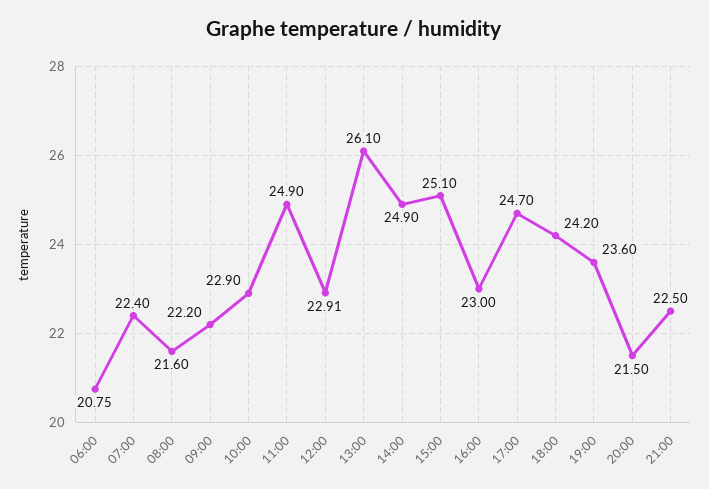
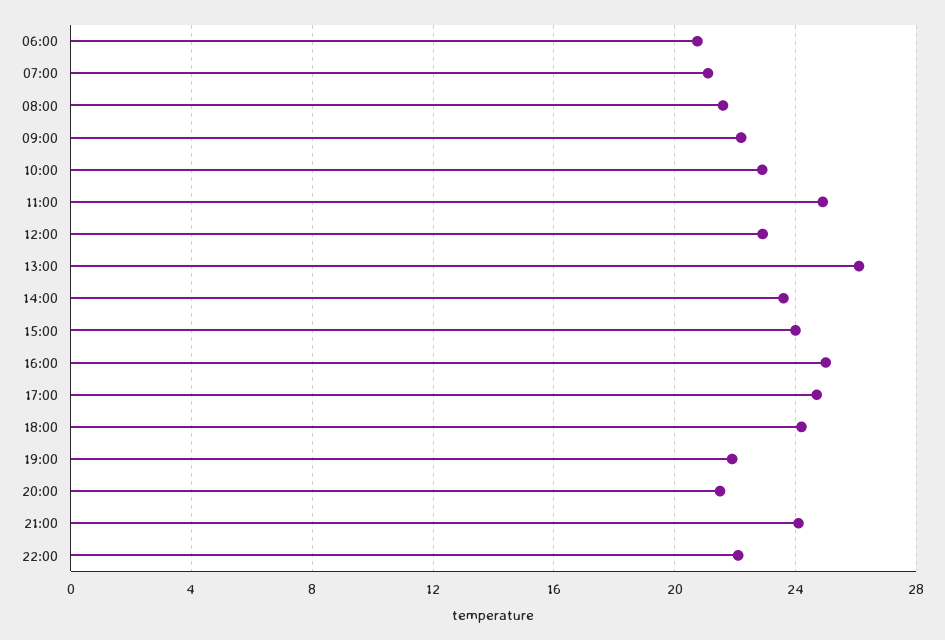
07:00: 22.4 -> 21
14:00: 24.9 -> 23.5
15:00: 25.1 -> 24
16:00: 23 -> 25
19:00: 23.6 -> 22
21:00: 22.5 -> 24
22:00: none -> 22

